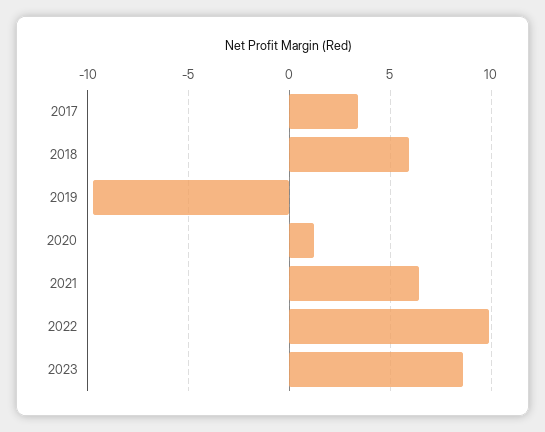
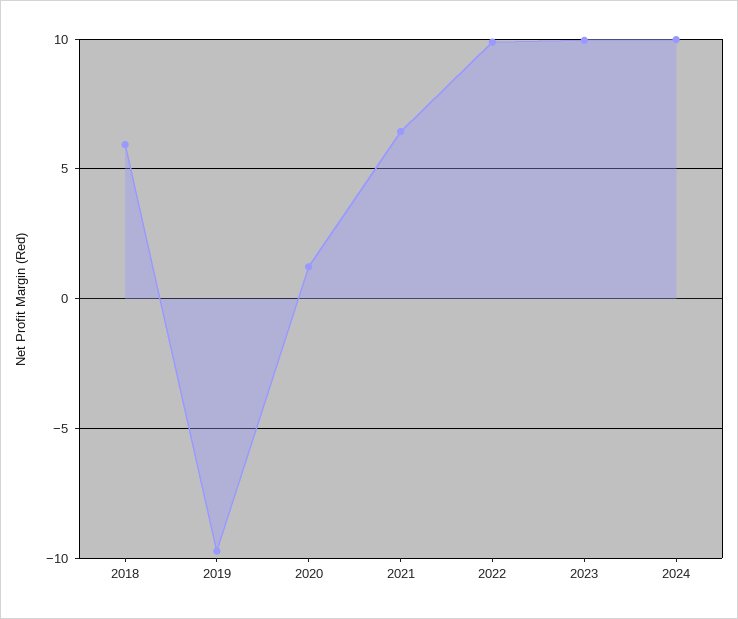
2017: 3.5 -> none
2023: 8.5 -> 10
2024: none -> 10

